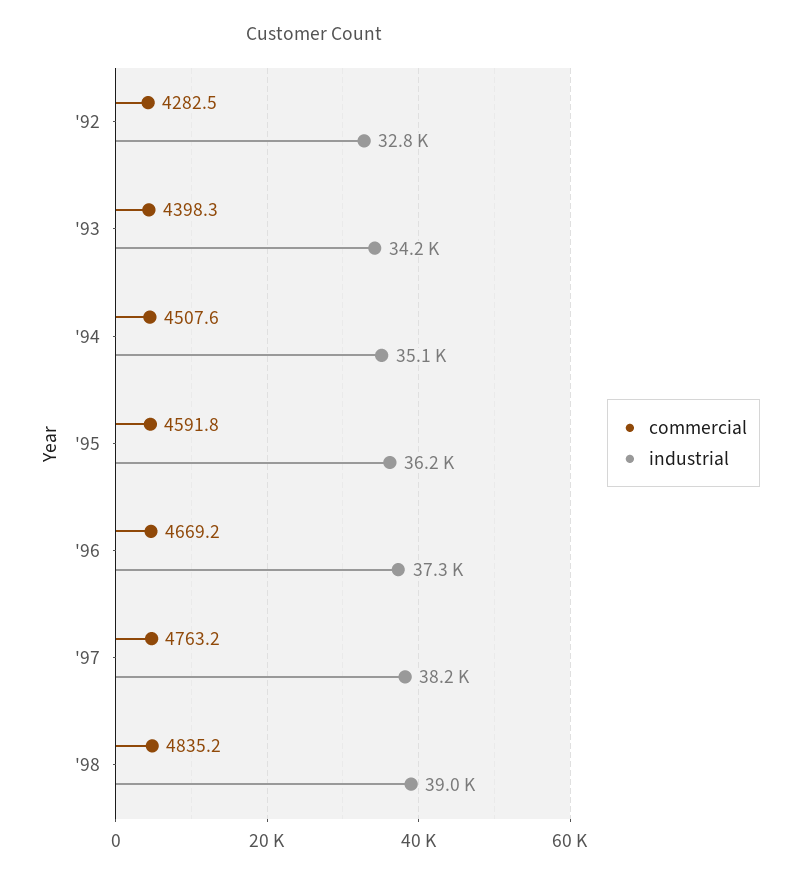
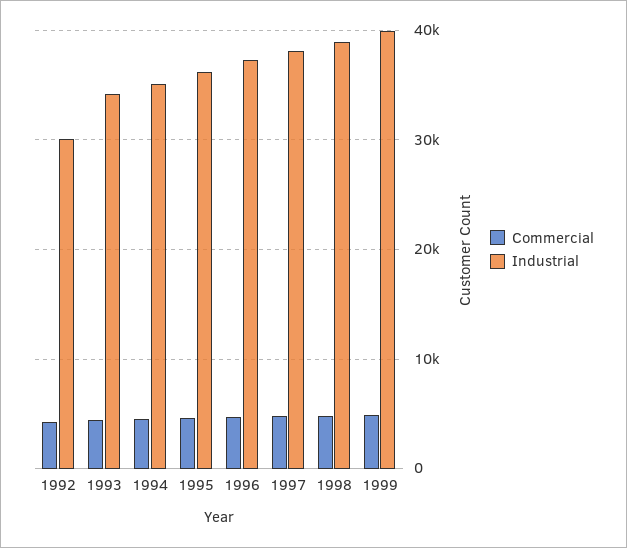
industrial, '92: 32800 -> 30000
commercial, 1999: none -> 5000
industrial, 1999: none -> 40000

